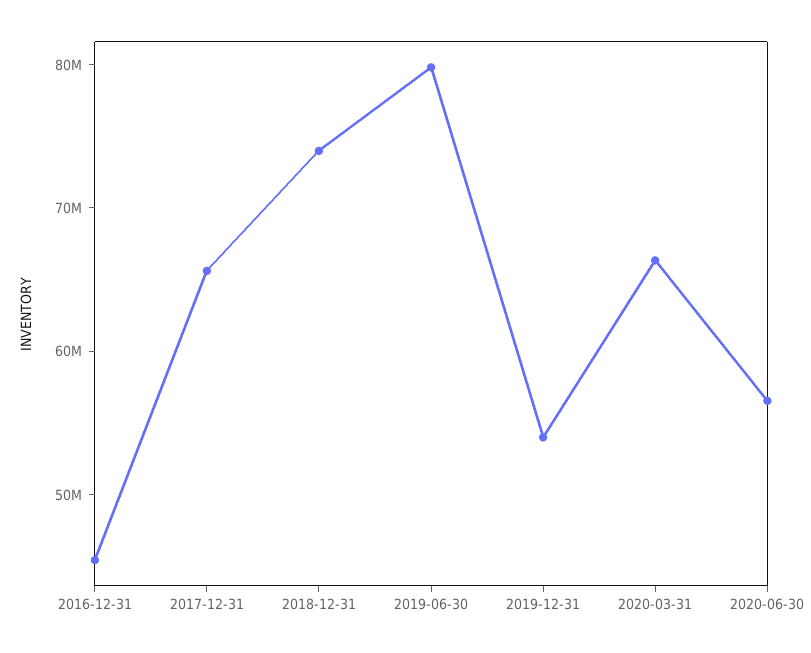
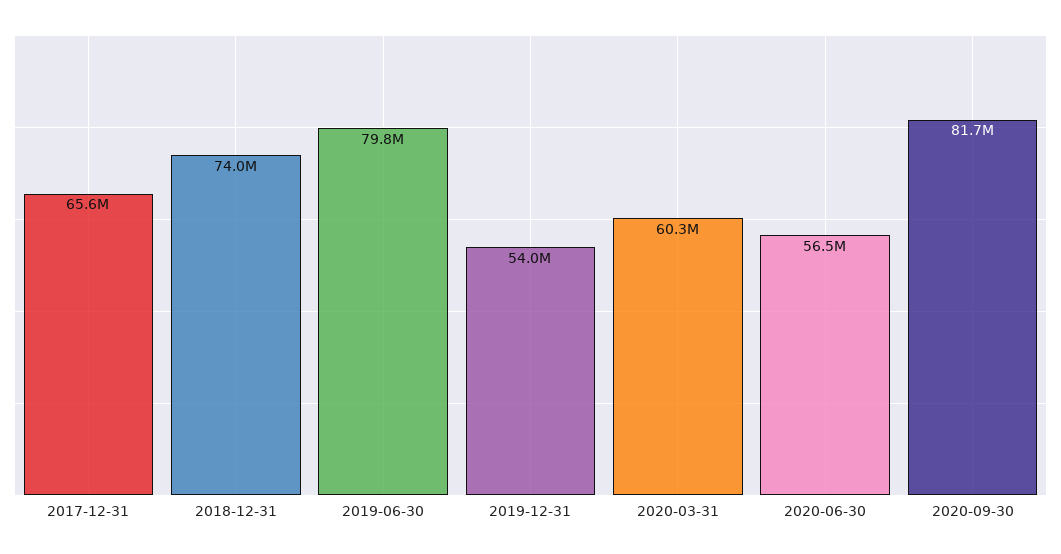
2016-12-31: 46000000 -> none
2020-03-31: 66000000 -> 60300000
2020-09-30: none -> 81700000

